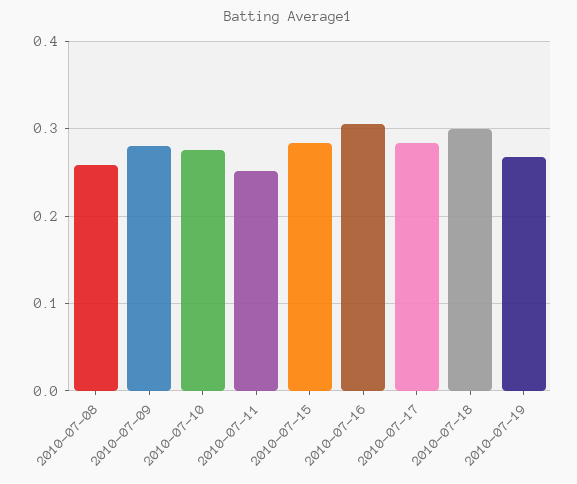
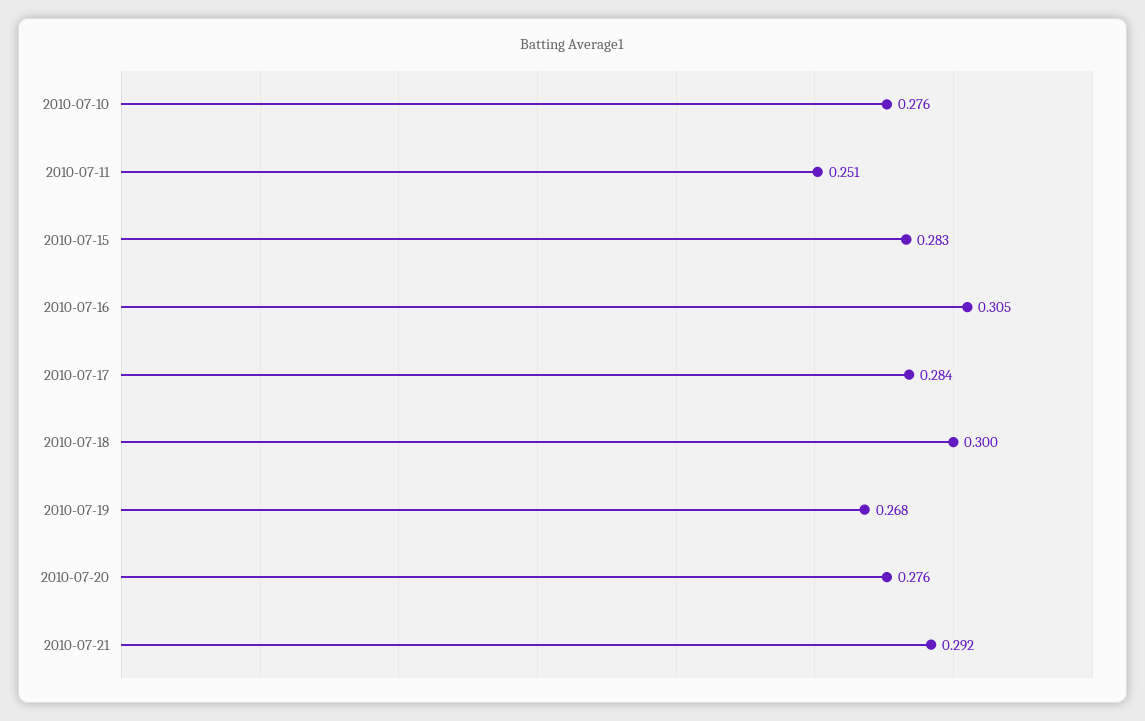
2010-07-08: 0.26 -> none
2010-07-09: 0.28 -> none
2010-07-20: none -> 0.276
2010-07-21: none -> 0.292

